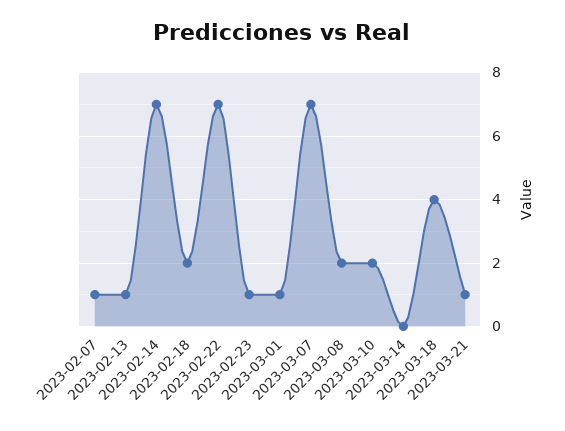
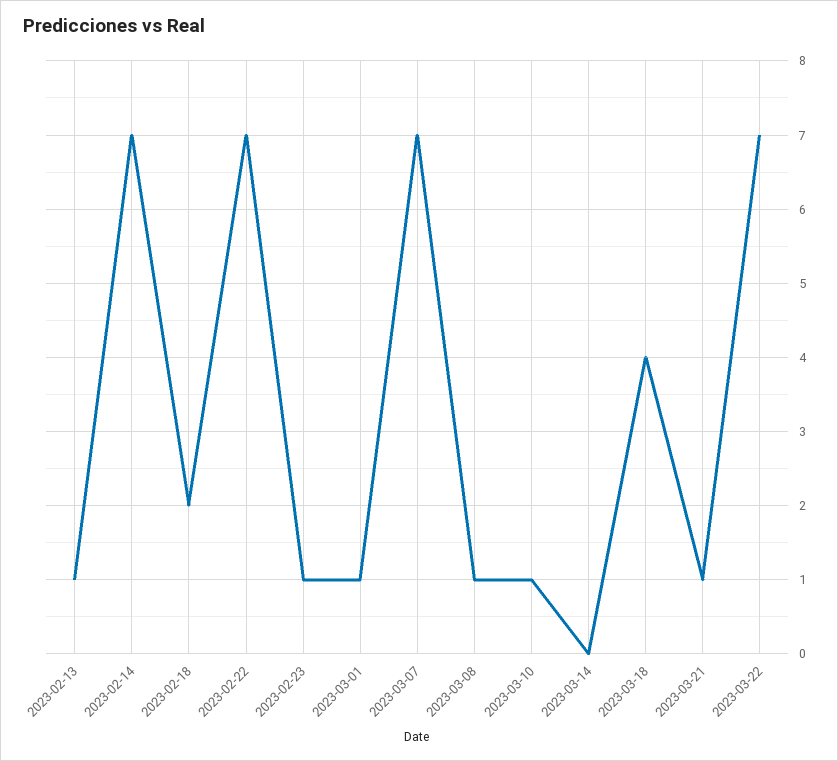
2023-02-07: 1 -> none
2023-03-08: 2 -> 1
2023-03-10: 2 -> 1
2023-03-22: none -> 7

